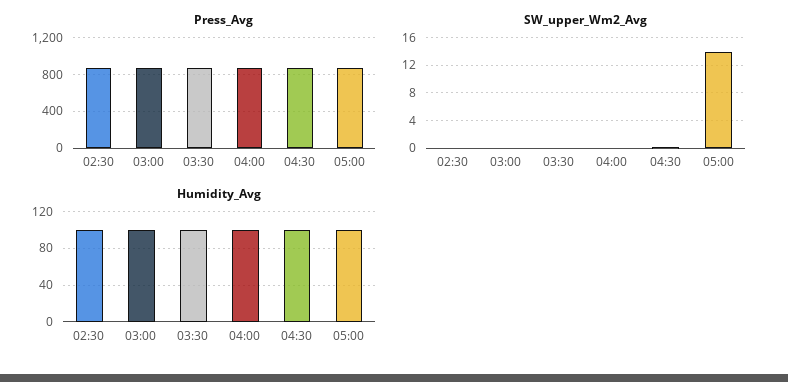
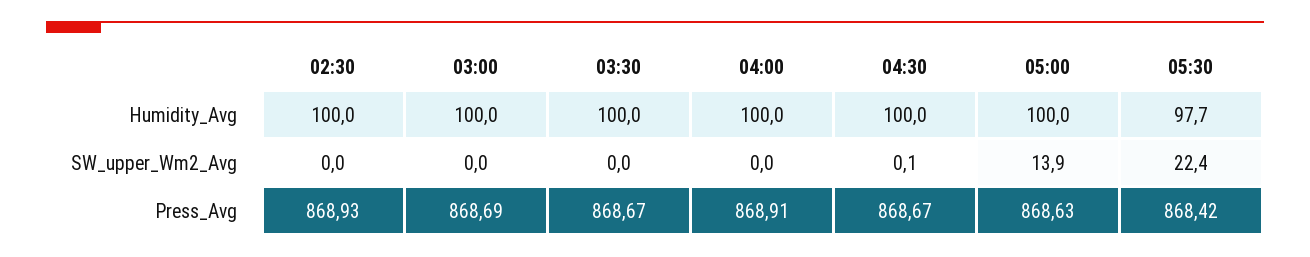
Humidity_Avg, 05:30: none -> 97.7
SW_upper_Wm2_Avg, 05:30: none -> 22.4
Press_Avg, 05:30: none -> 868.42

